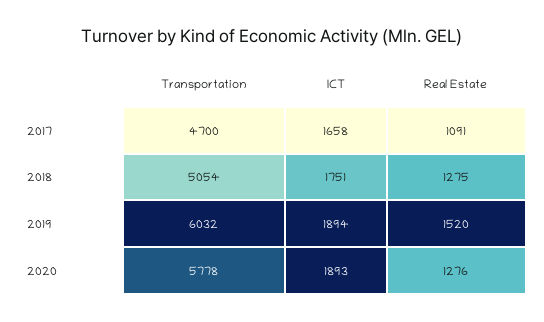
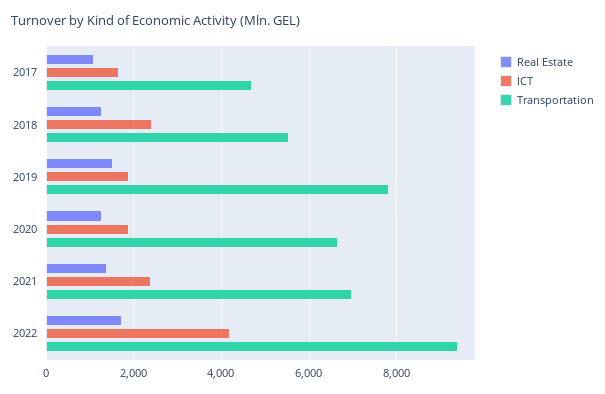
Transportation, 2018: 5054 -> 5600
ICT, 2018: 1751 -> 2400
Transportation, 2019: 6032 -> 7800
Transportation, 2020: 5778 -> 6600
Real Estate, 2021: none -> 1400
ICT, 2021: none -> 2400
Transportation, 2021: none -> 7000
Real Estate, 2022: none -> 1800
ICT, 2022: none -> 4200
Transportation, 2022: none -> 9400

